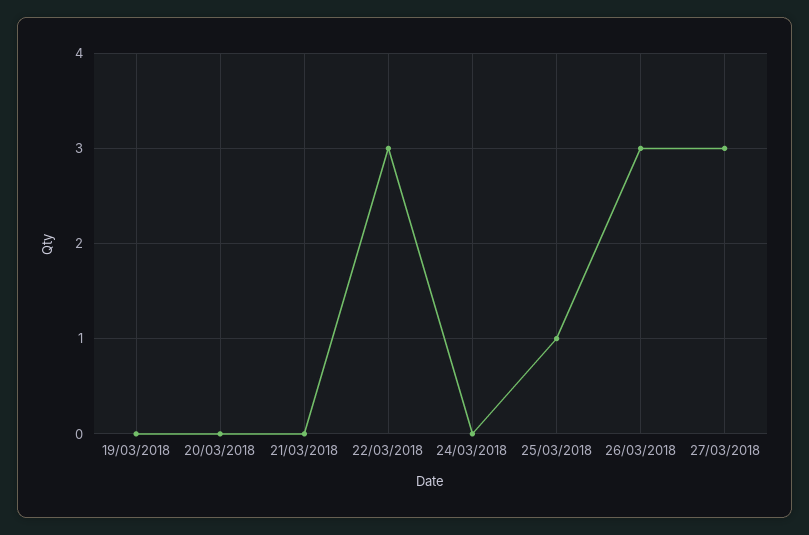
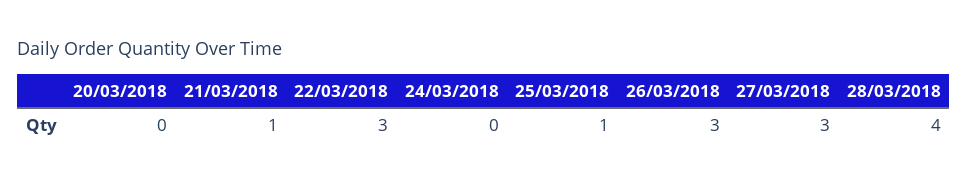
19/03/2018: 0 -> none
21/03/2018: 0 -> 1
28/03/2018: none -> 4

